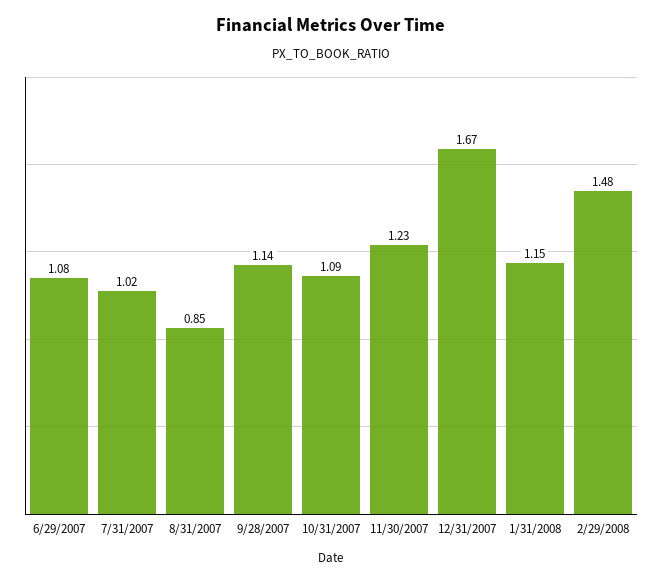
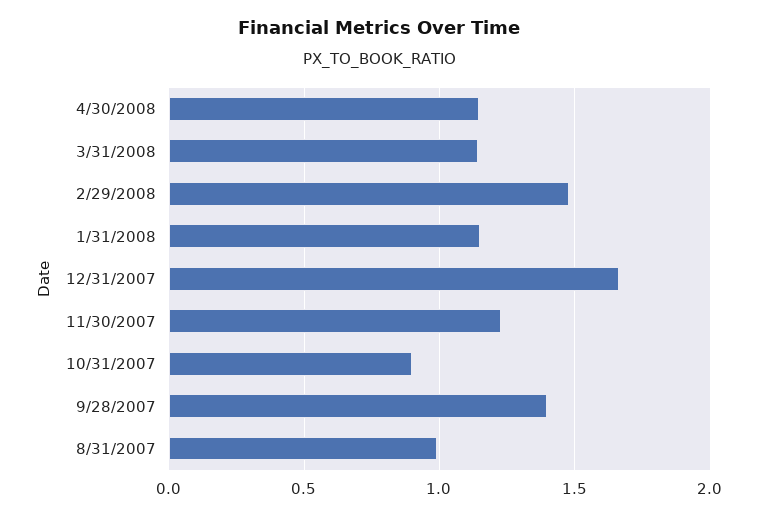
6/29/2007: 1.08 -> none
7/31/2007: 1.02 -> none
8/31/2007: 0.85 -> 1
9/28/2007: 1.14 -> 1.4
10/31/2007: 1.09 -> 0.9
4/30/2008: none -> 1.15
3/31/2008: none -> 1.15

